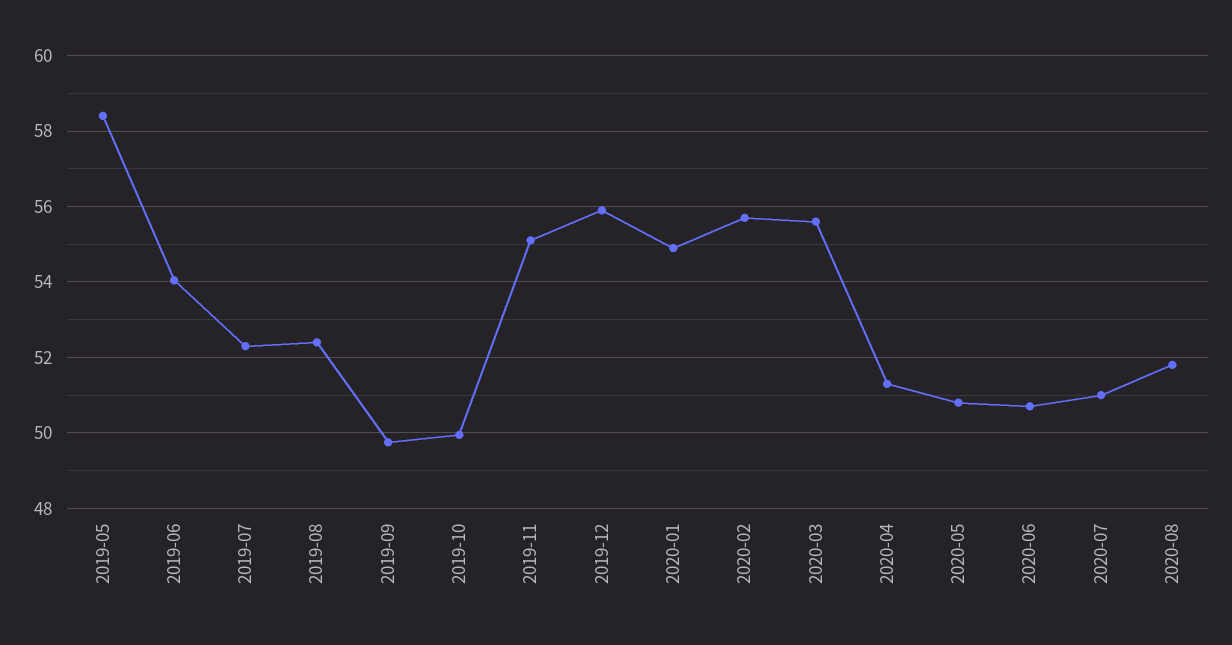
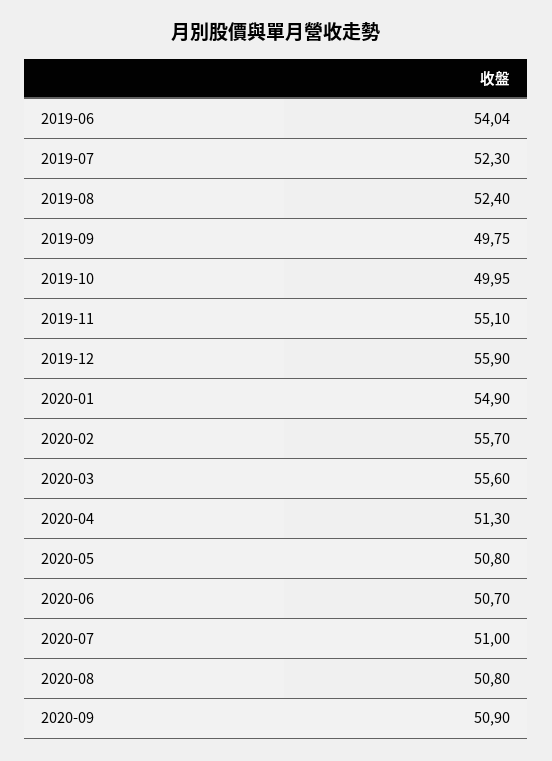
2019-05: 58.4 -> none
2020-08: 51.8 -> 50.8
2020-09: none -> 50.9

